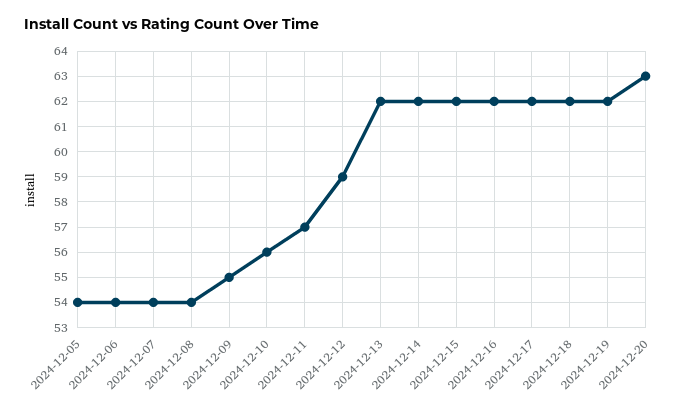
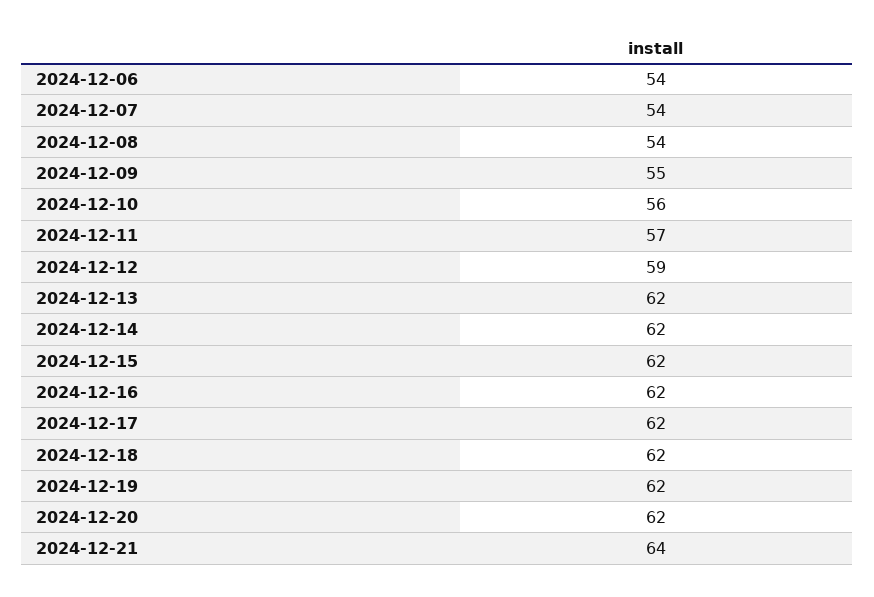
2024-12-05: 54 -> none
2024-12-20: 63 -> 62
2024-12-21: none -> 64

